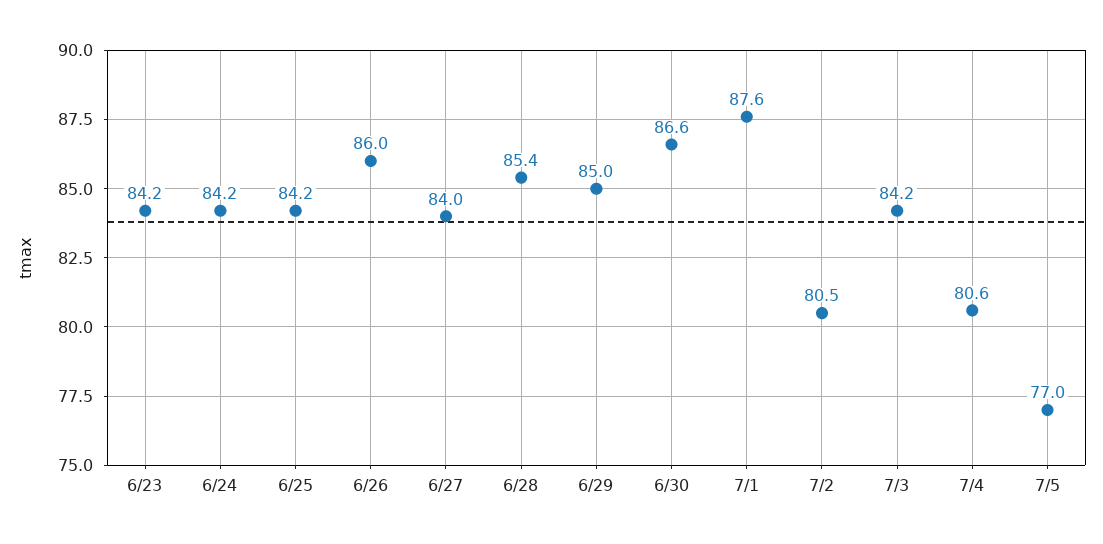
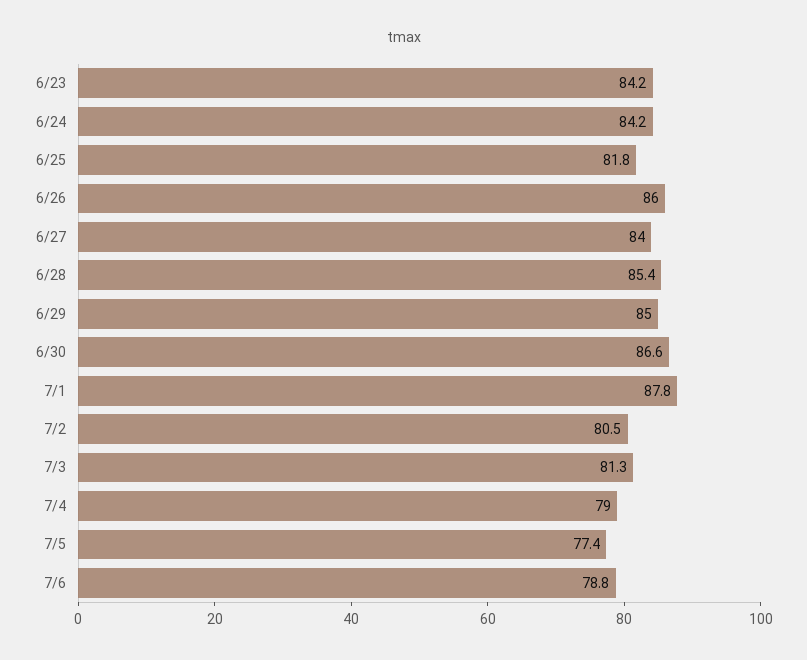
6/25: 84.2 -> 81.8
7/1: 87.6 -> 87.8
7/3: 84.2 -> 81.3
7/4: 80.6 -> 79
7/5: 77 -> 77.4
7/6: none -> 78.8

